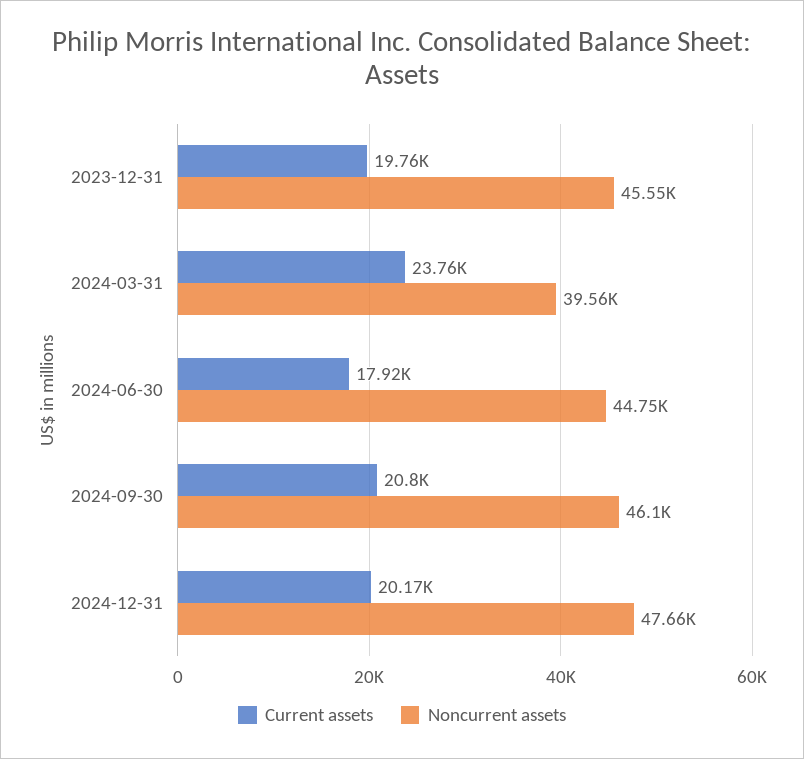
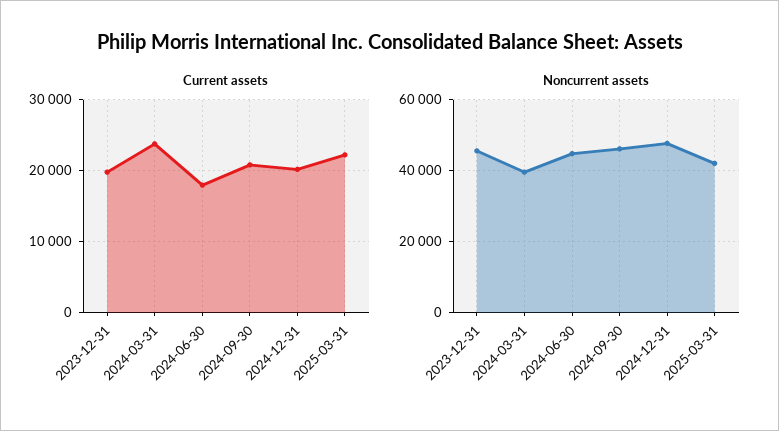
Current assets, 2025-03-31: none -> 22000
Noncurrent assets, 2025-03-31: none -> 42000

